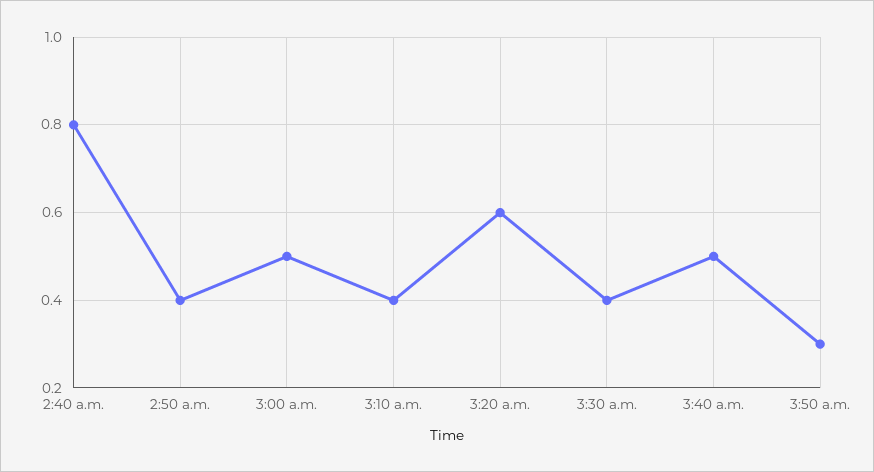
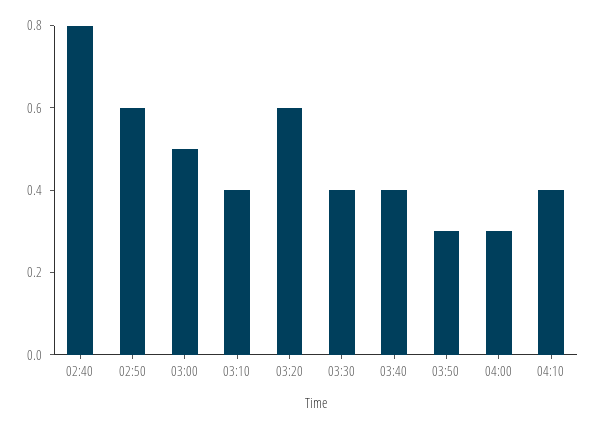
2:50 a.m.: 0.4 -> 0.6
3:40 a.m.: 0.5 -> 0.4
04:00: none -> 0.3
04:10: none -> 0.4

